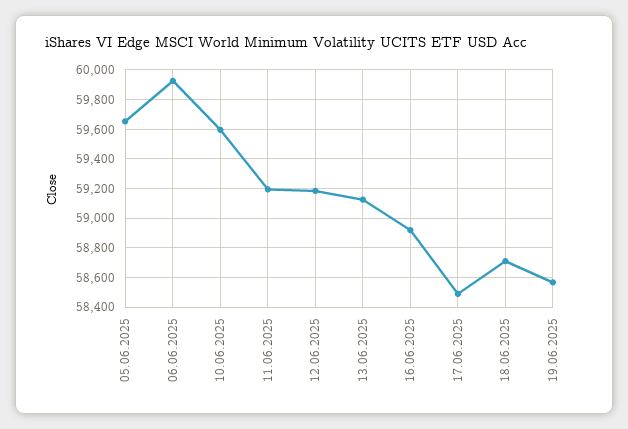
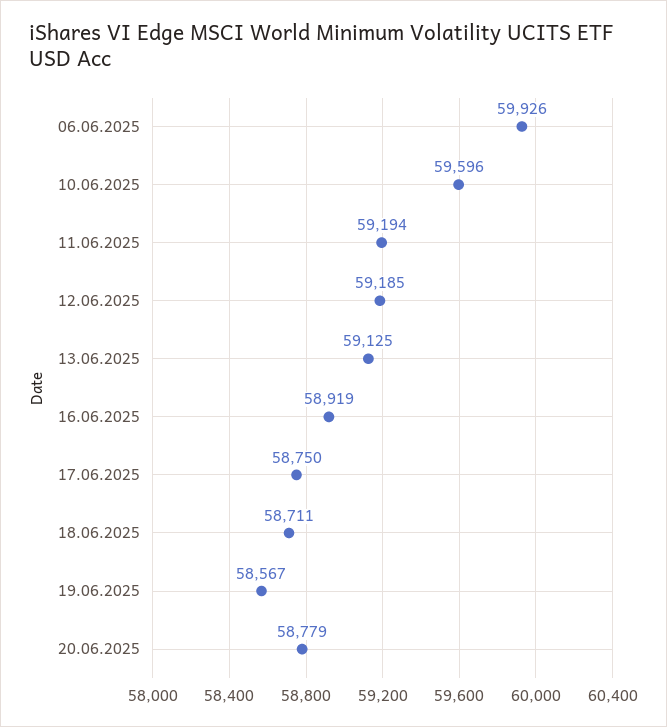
05.06.2025: 59650 -> none
17.06.2025: 58500 -> 58750
20.06.2025: none -> 58779

